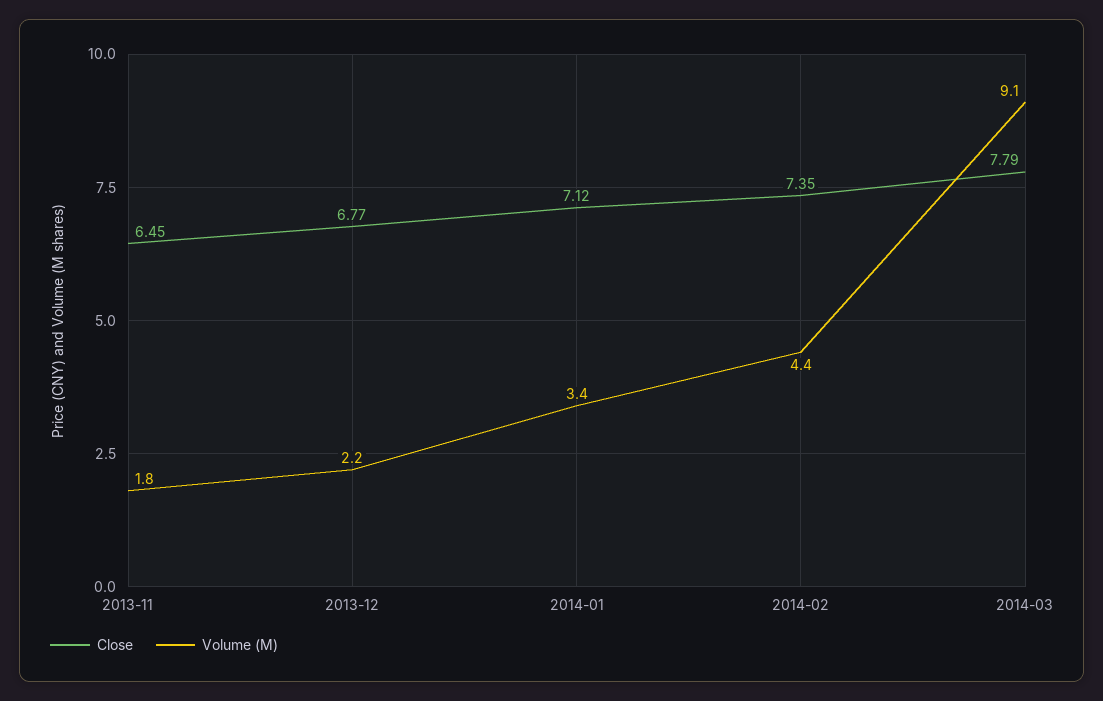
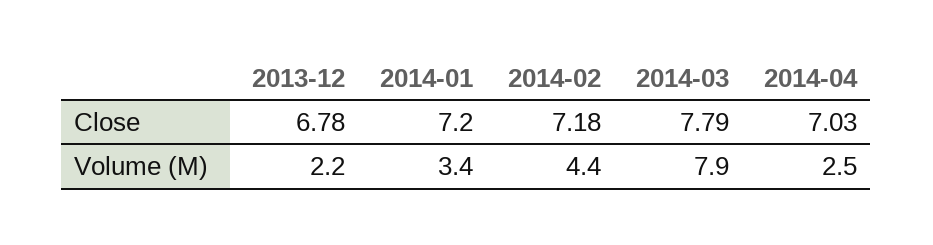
Close, 2013-11: 6.45 -> none
Volume (M), 2013-11: 1.8 -> none
Close, 2013-12: 6.77 -> 6.78
Close, 2014-01: 7.12 -> 7.2
Close, 2014-02: 7.35 -> 7.18
Volume (M), 2014-03: 9.1 -> 7.9
Close, 2014-04: none -> 7.03
Volume (M), 2014-04: none -> 2.5

